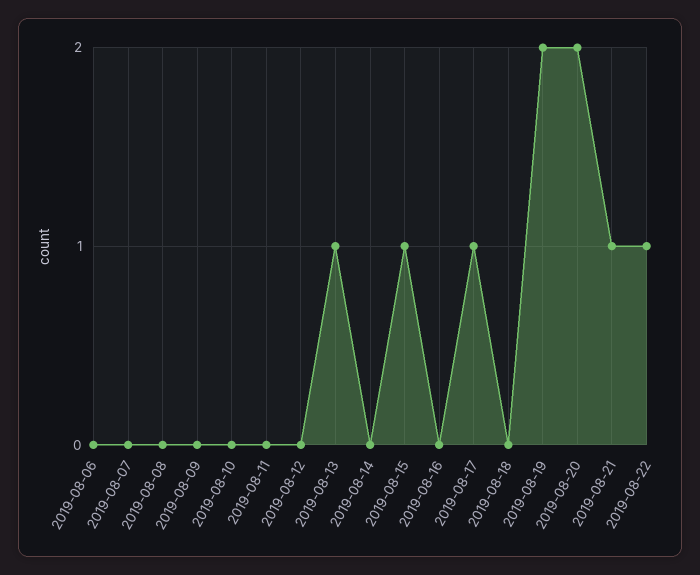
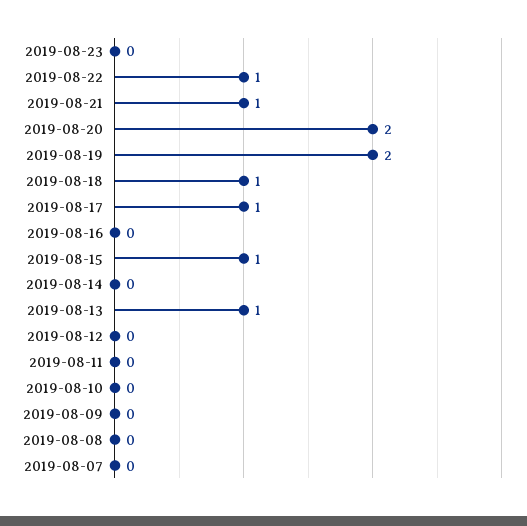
2019-08-06: 0 -> none
2019-08-18: 0 -> 1
2019-08-23: none -> 0

